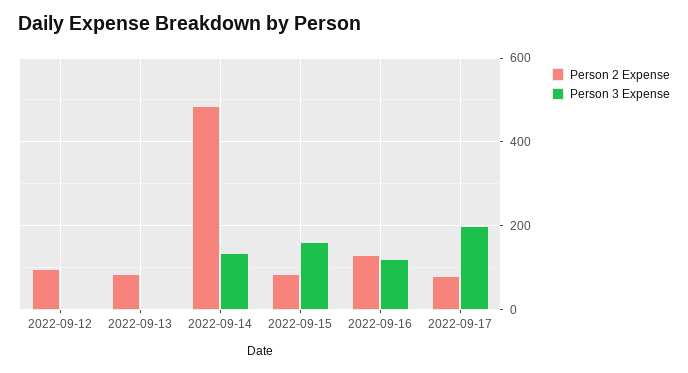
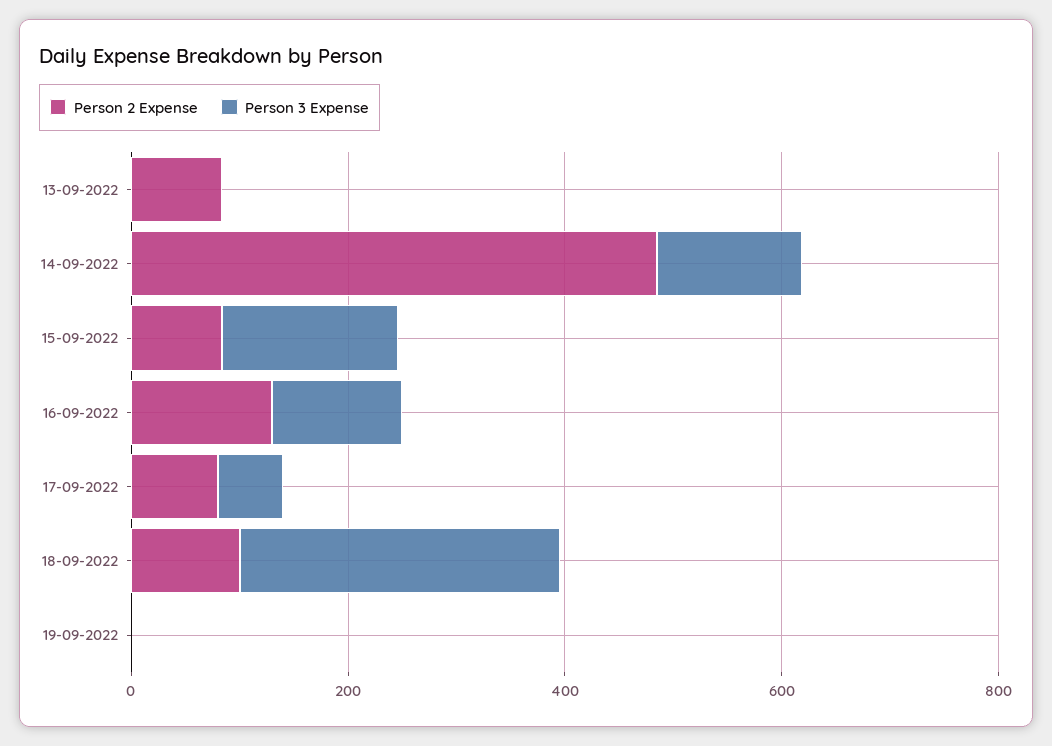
Person 2 Expense, 2022-09-12: 100 -> none
Person 3 Expense, 2022-09-12: 0 -> none
Person 3 Expense, 2022-09-17: 200 -> 50
Person 2 Expense, 18-09-2022: none -> 100
Person 3 Expense, 18-09-2022: none -> 300
Person 2 Expense, 19-09-2022: none -> 0
Person 3 Expense, 19-09-2022: none -> 0

